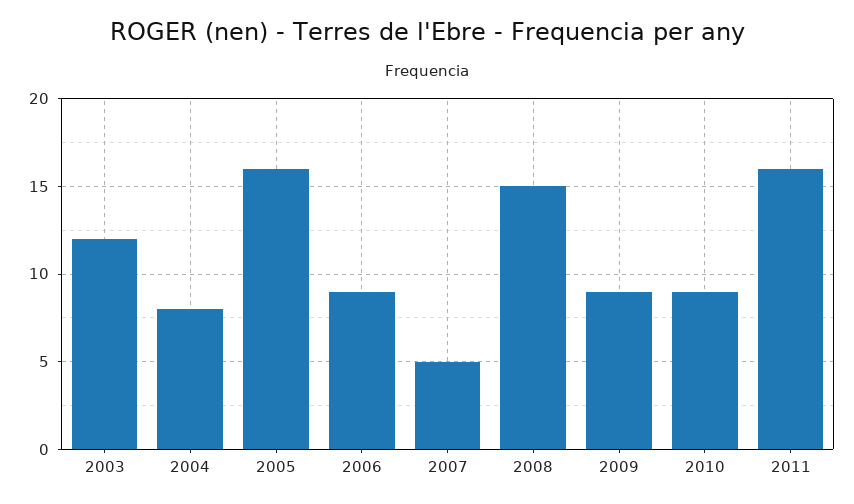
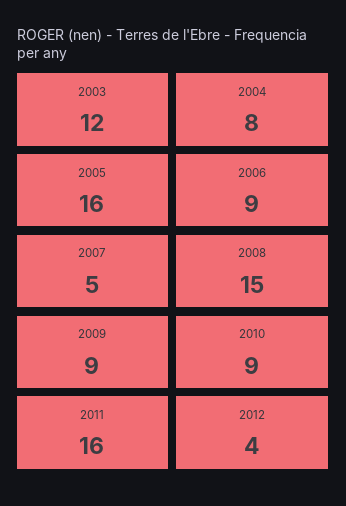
2012: none -> 4

